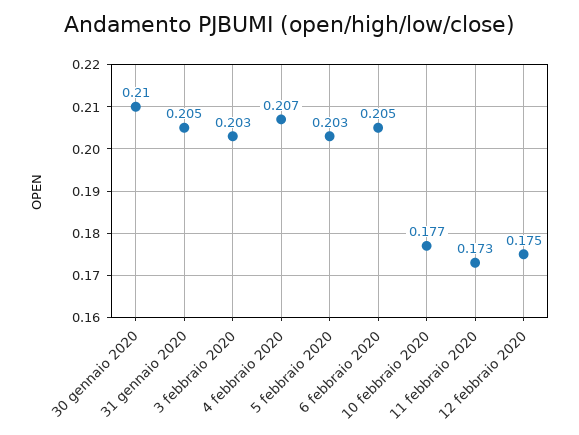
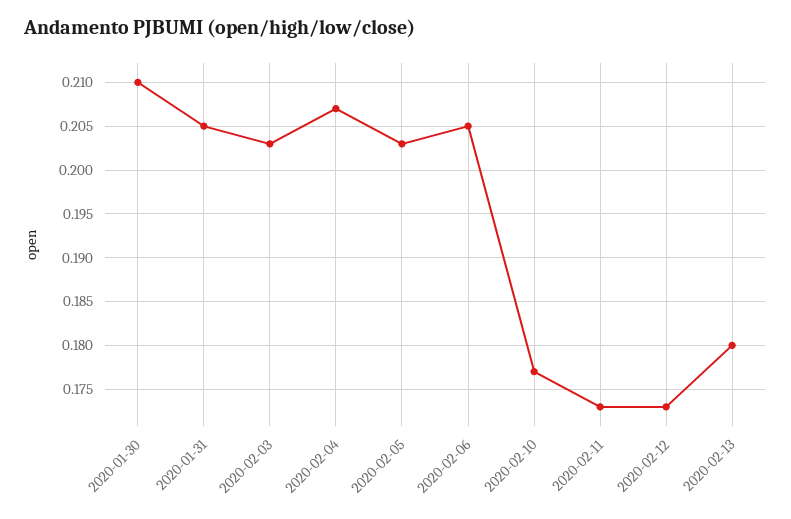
12 febbraio 2020: 0.175 -> 0.173
2020-02-13: none -> 0.18

